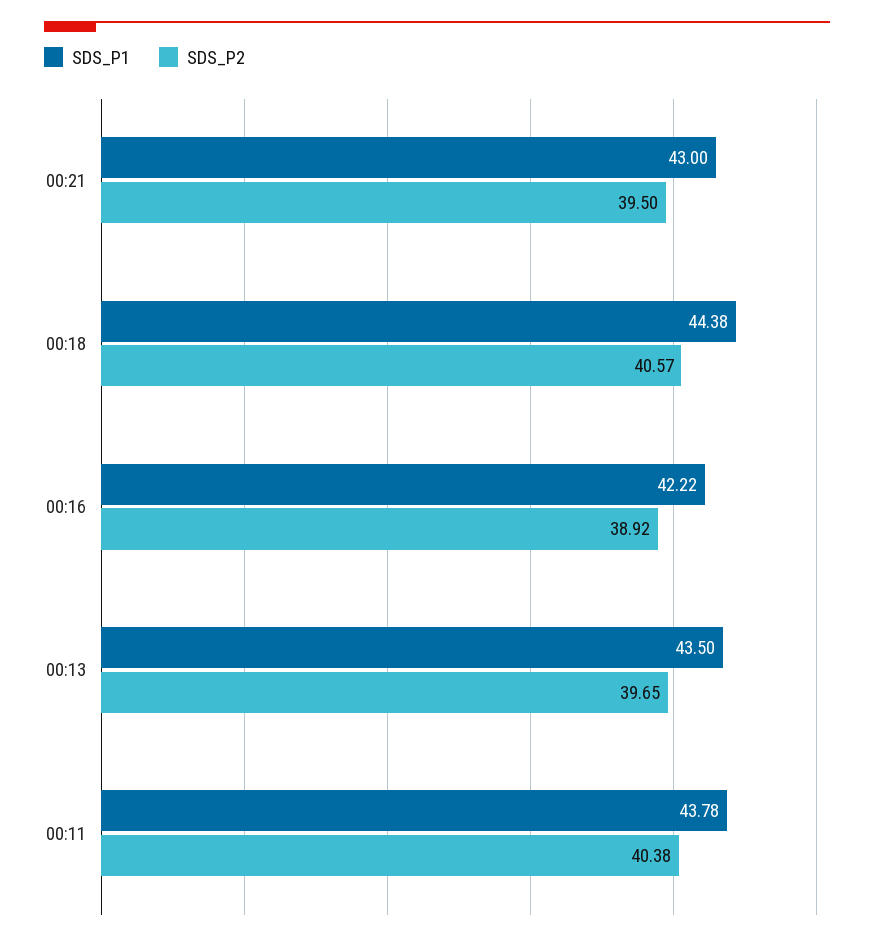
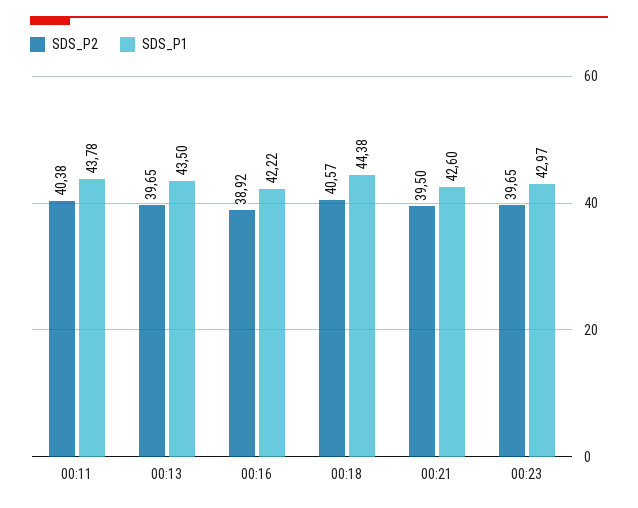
SDS_P1, 00:21: 43 -> 42.6
SDS_P2, 00:23: none -> 39.65
SDS_P1, 00:23: none -> 42.97

